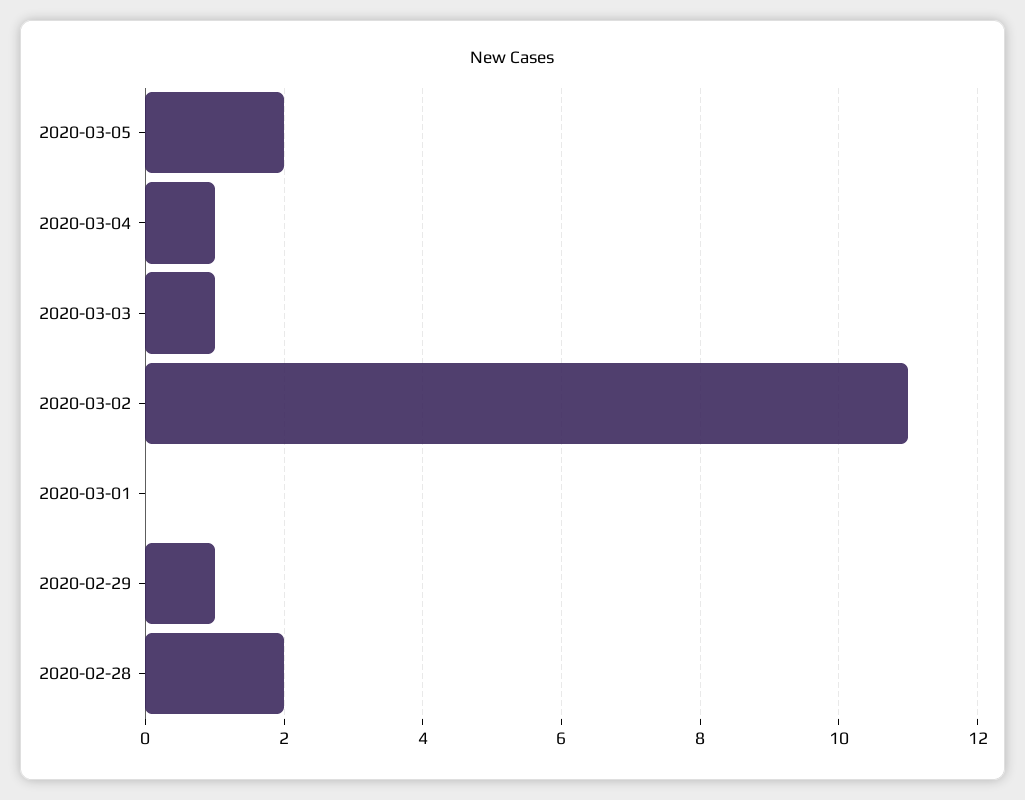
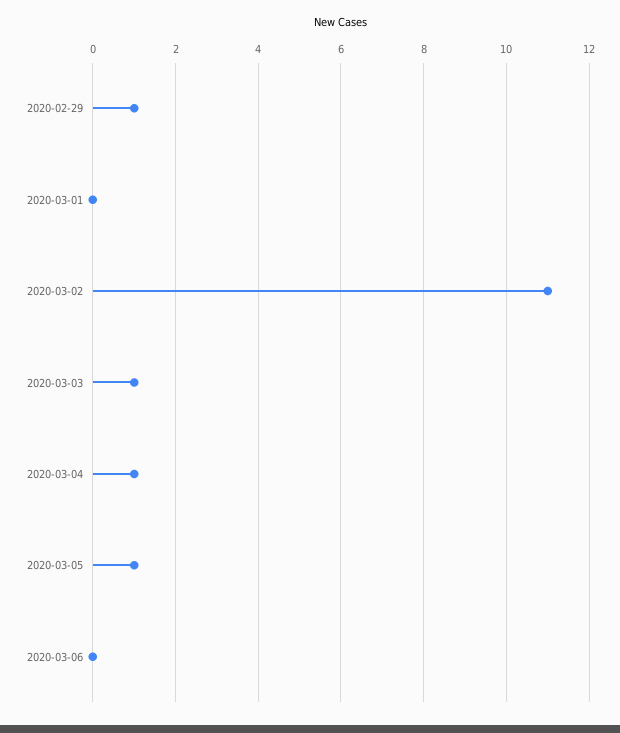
2020-03-05: 2 -> 1
2020-02-28: 2 -> none
2020-03-06: none -> 0

